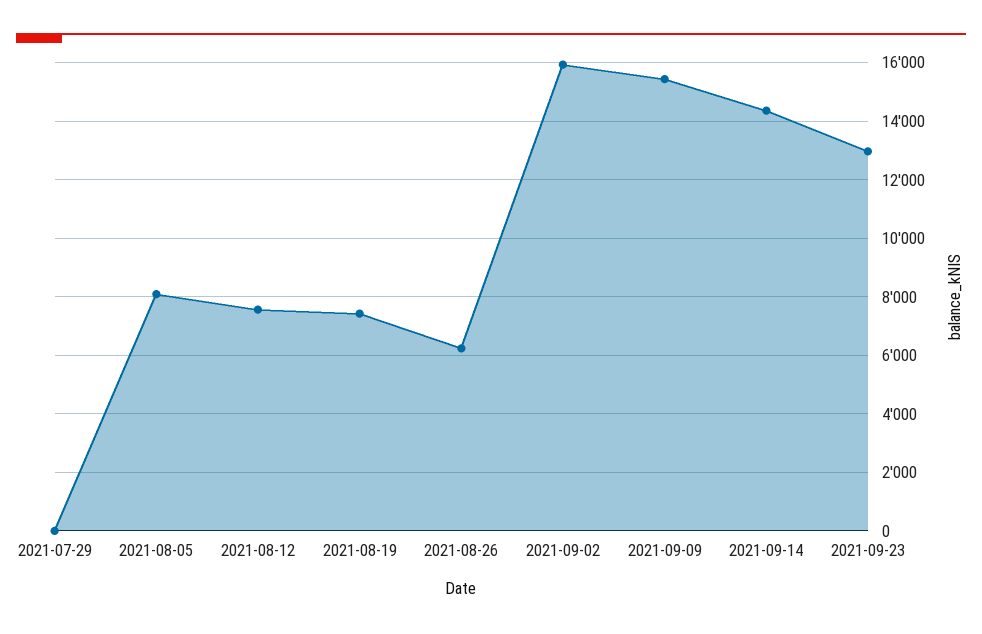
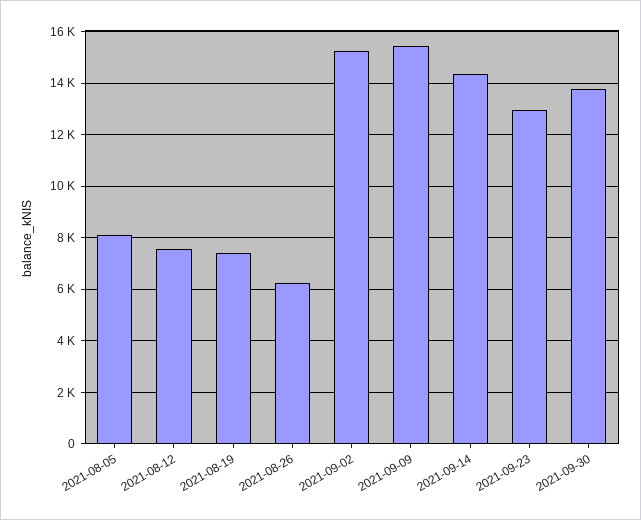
2021-07-29: 0 -> none
2021-09-02: 16000 -> 15250
2021-09-30: none -> 13750

